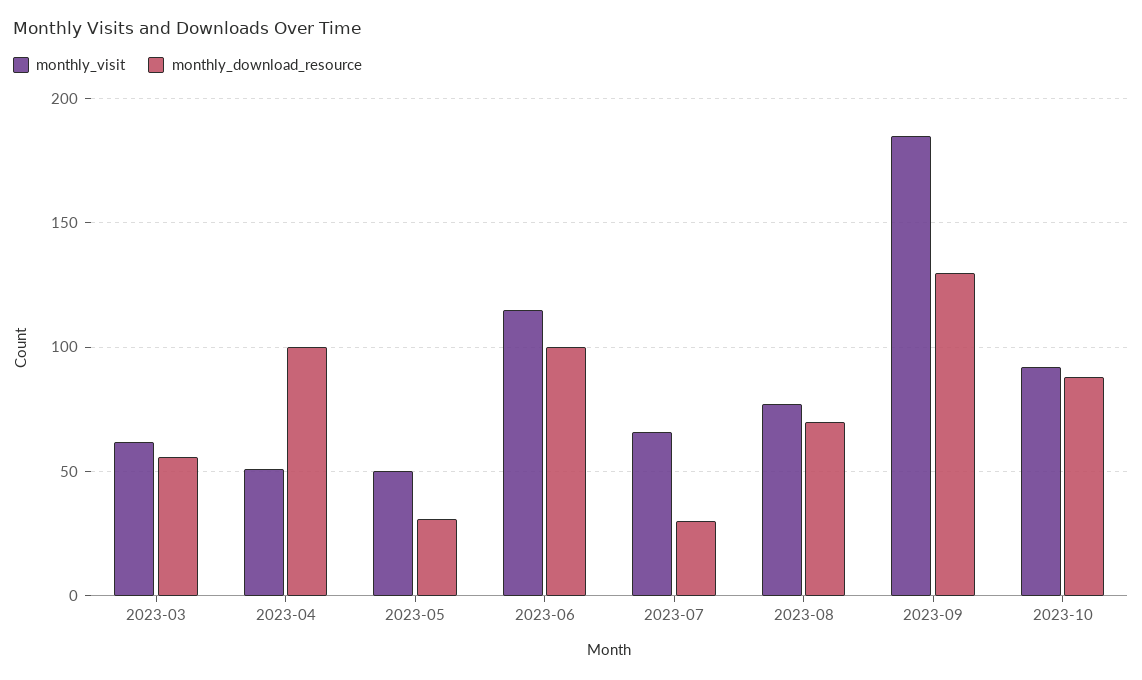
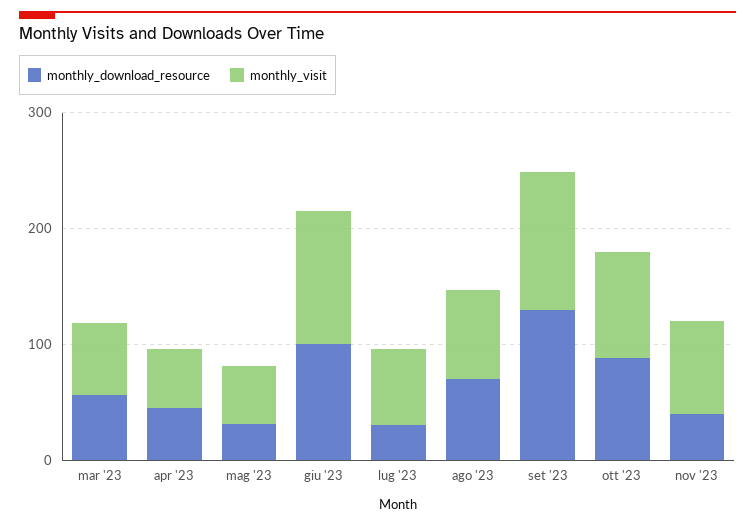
monthly_download_resource, 2023-04: 100 -> 40
monthly_visit, 2023-09: 185 -> 120
monthly_download_resource, nov '23: none -> 40
monthly_visit, nov '23: none -> 80

